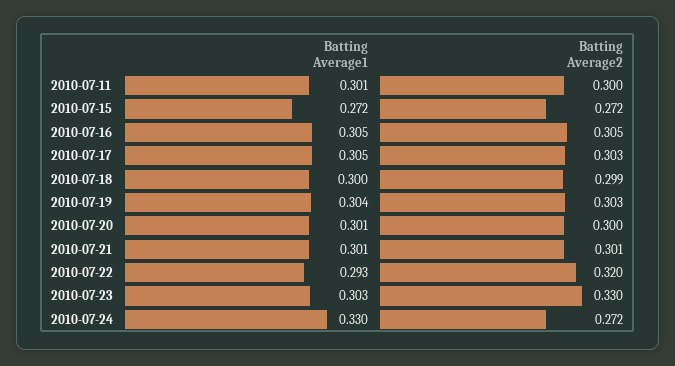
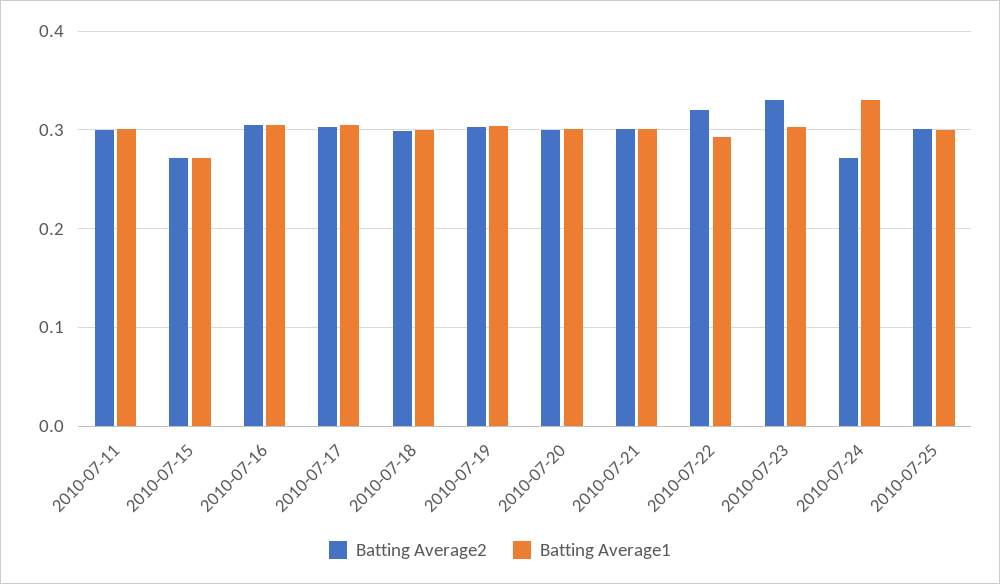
Batting Average2, 2010-07-25: none -> 0.3
Batting Average1, 2010-07-25: none -> 0.3

